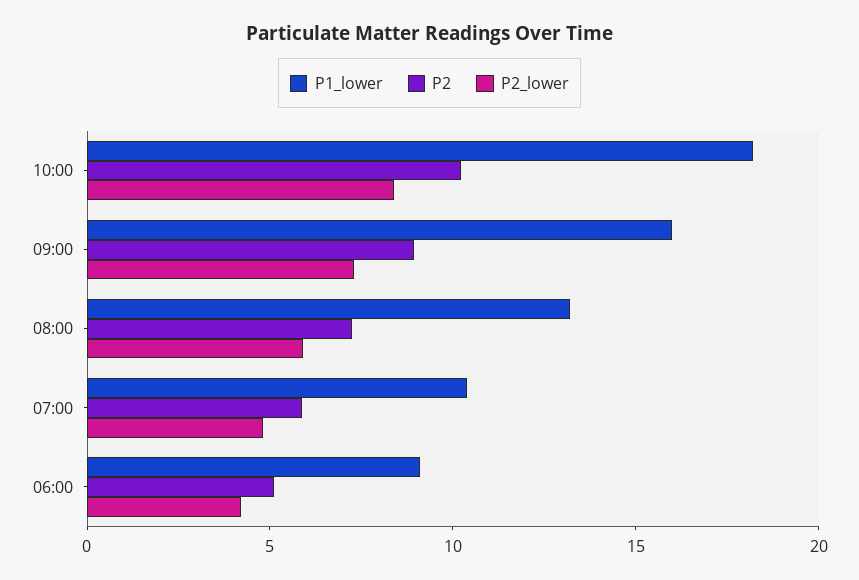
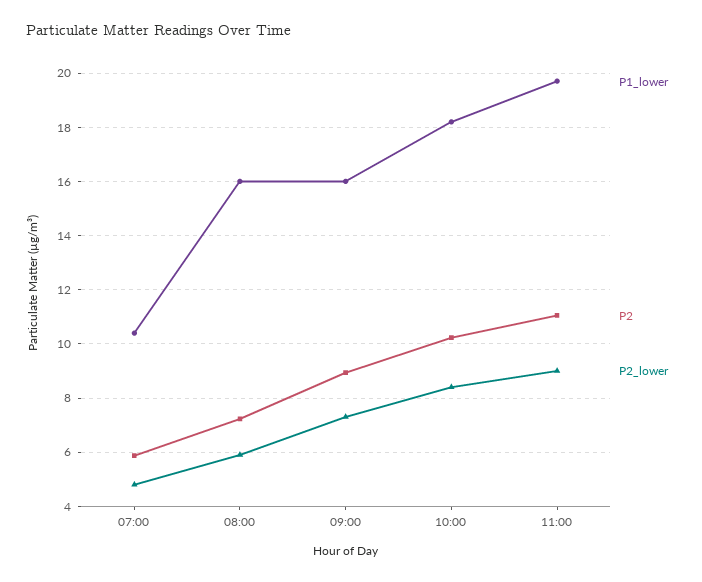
P1_lower, 08:00: 13 -> 16
P1_lower, 06:00: 9 -> none
P2, 06:00: 5 -> none
P2_lower, 06:00: 4 -> none
P1_lower, 11:00: none -> 19.75
P2, 11:00: none -> 11
P2_lower, 11:00: none -> 9

